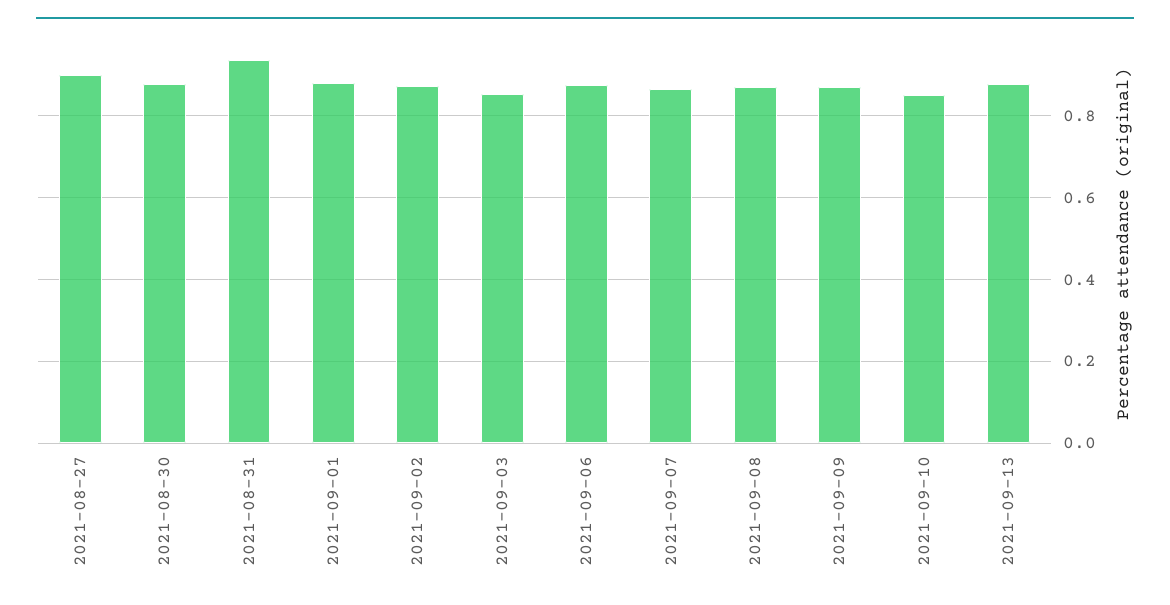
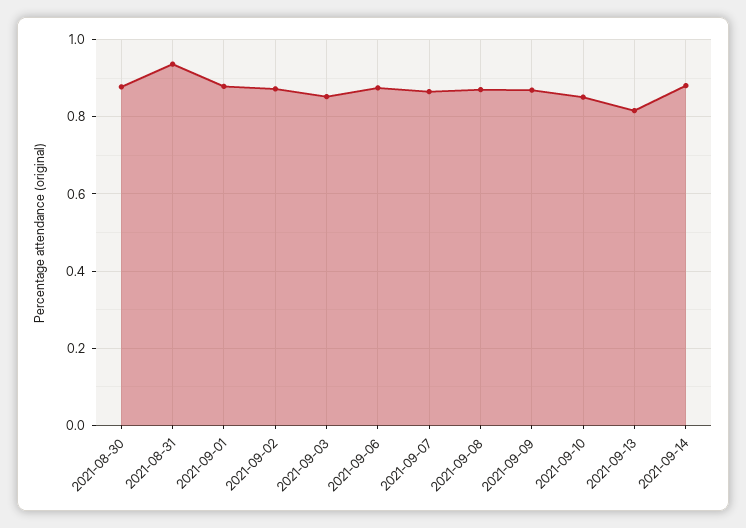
2021-08-27: 0.9 -> none
2021-09-13: 0.88 -> 0.82
2021-09-14: none -> 0.88

